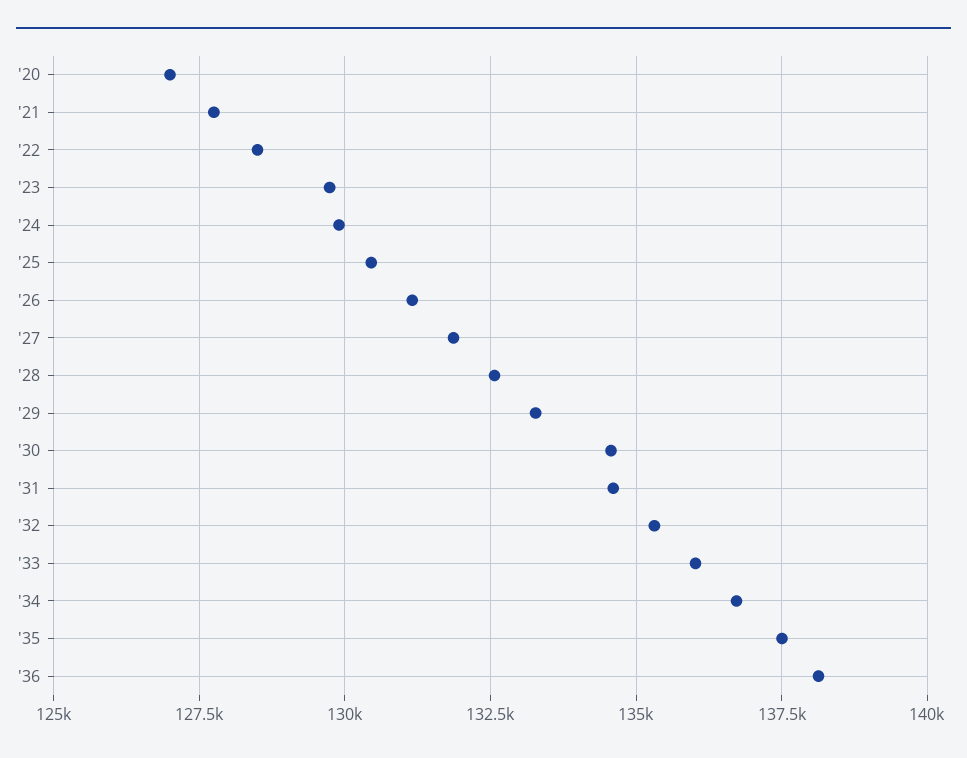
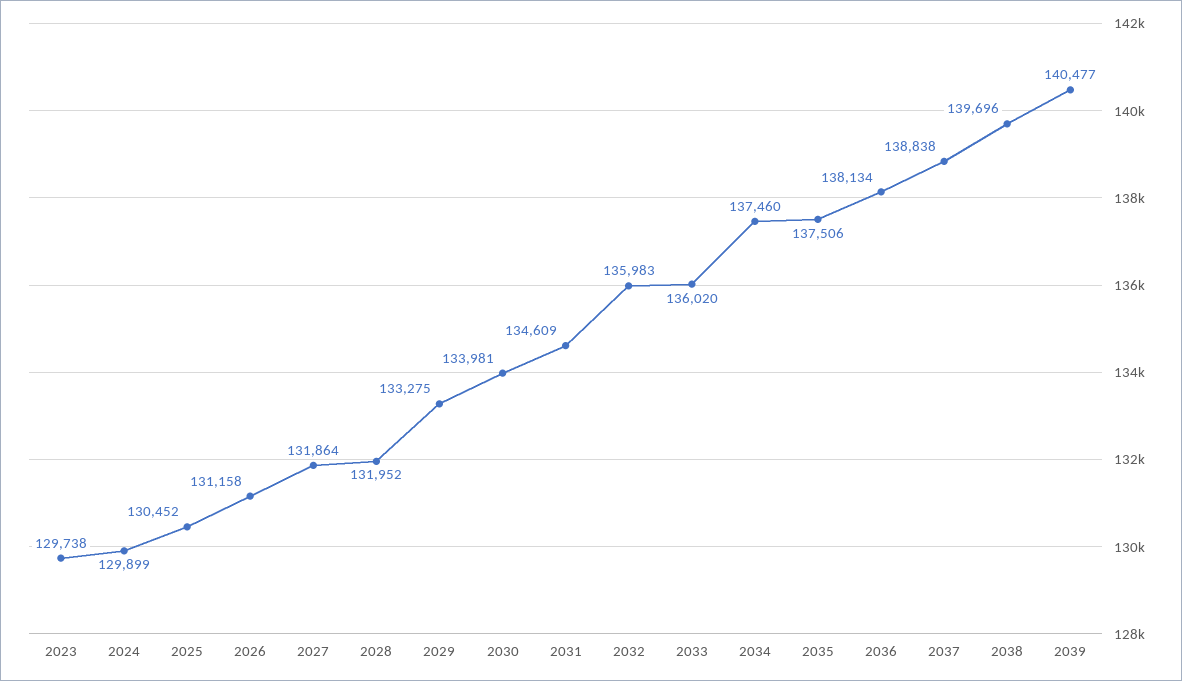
'20: 127000 -> none
'21: 127750 -> none
'22: 128500 -> none
'28: 132500 -> 131952
'30: 134500 -> 133981
'32: 135250 -> 135983
'34: 136750 -> 137460
2037: none -> 138838
2038: none -> 139696
2039: none -> 140477

